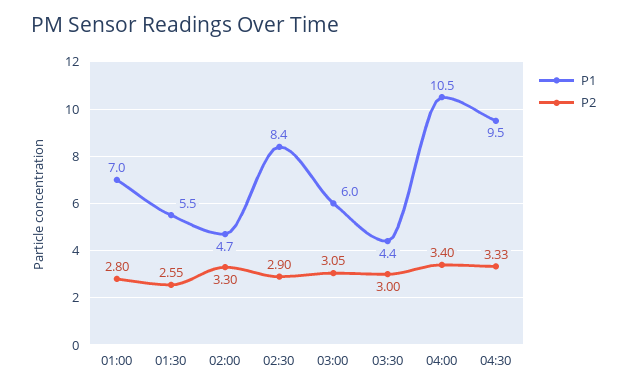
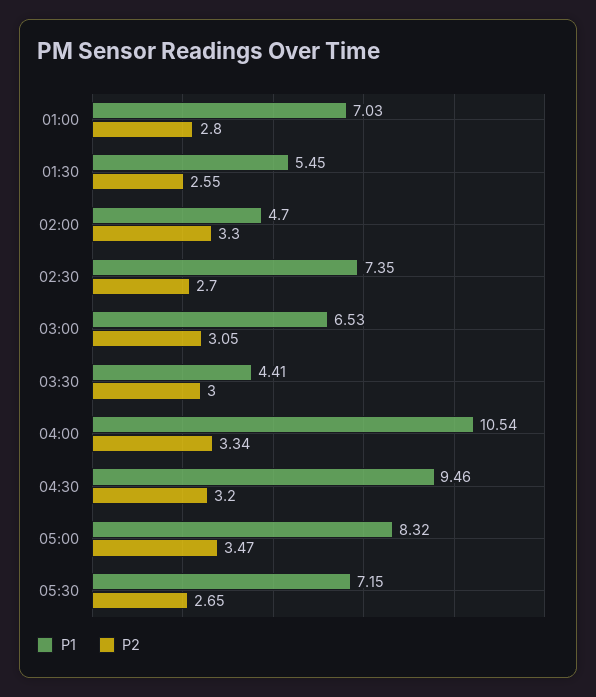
P1, 02:30: 8.4 -> 7.35
P2, 02:30: 2.9 -> 2.7
P1, 03:00: 6 -> 6.53
P2, 04:00: 3.4 -> 3.34
P2, 04:30: 3.33 -> 3.2
P1, 05:00: none -> 8.32
P2, 05:00: none -> 3.47
P1, 05:30: none -> 7.15
P2, 05:30: none -> 2.65

